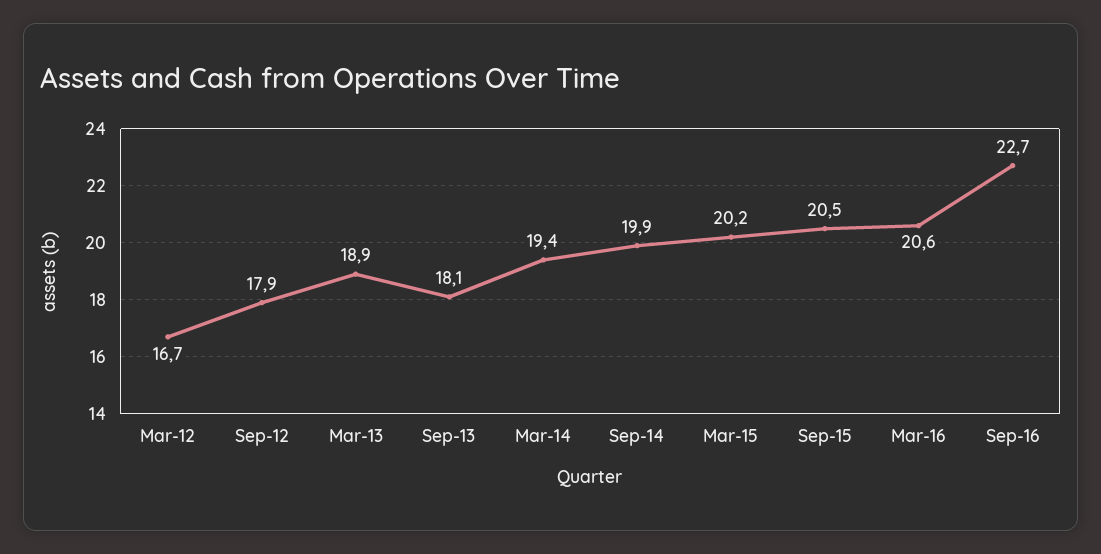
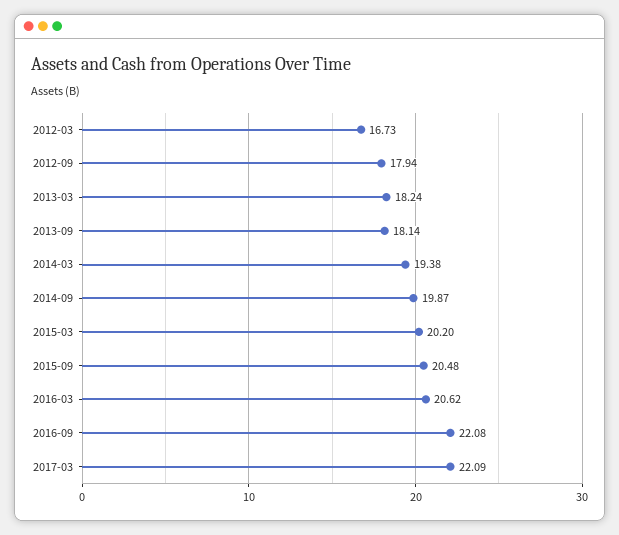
Mar-13: 18.9 -> 18.24
Sep-16: 22.7 -> 22.08
2017-03: none -> 22.09

